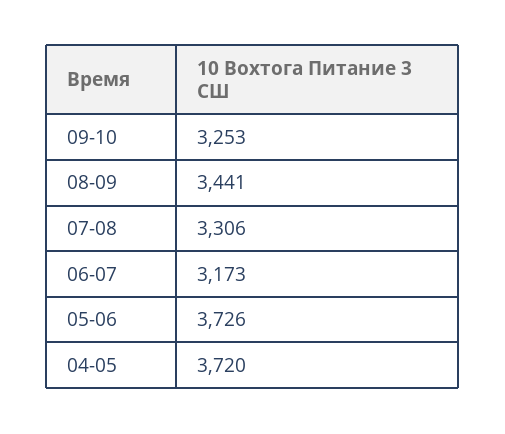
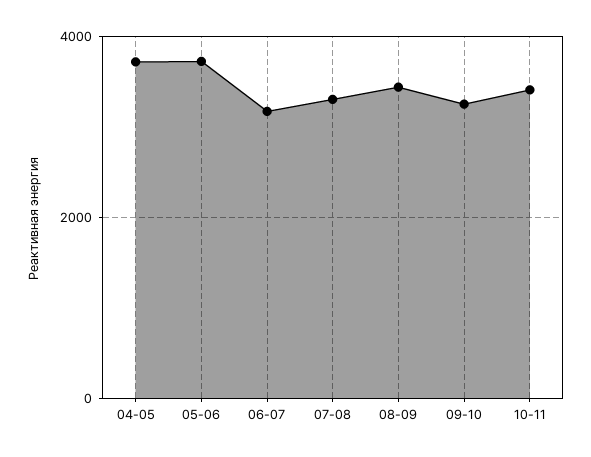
10-11: none -> 3400

